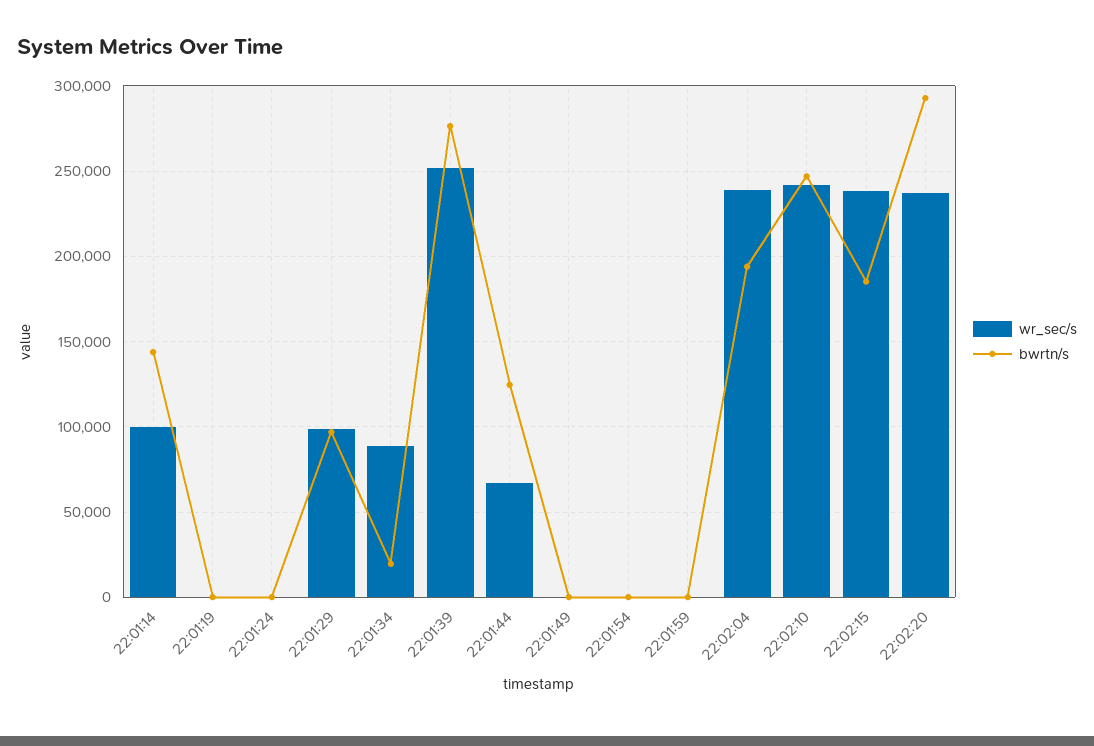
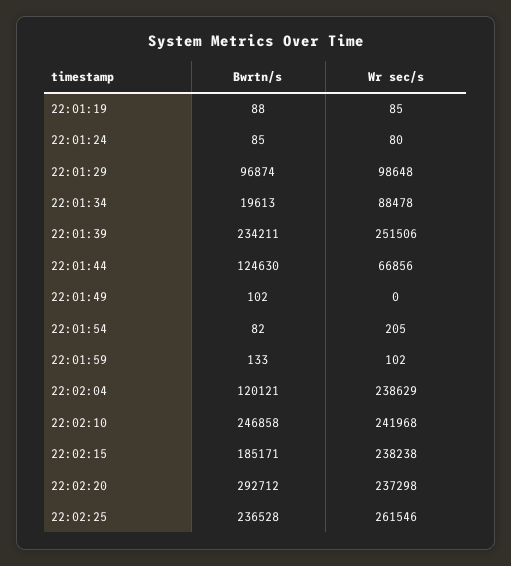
wr_sec/s, 22:01:14: 100000 -> none
bwrtn/s, 22:01:14: 145000 -> none
bwrtn/s, 22:01:39: 275000 -> 234211
bwrtn/s, 22:02:04: 195000 -> 120121
bwrtn/s, 22:02:25: none -> 236528
wr_sec/s, 22:02:25: none -> 261546

